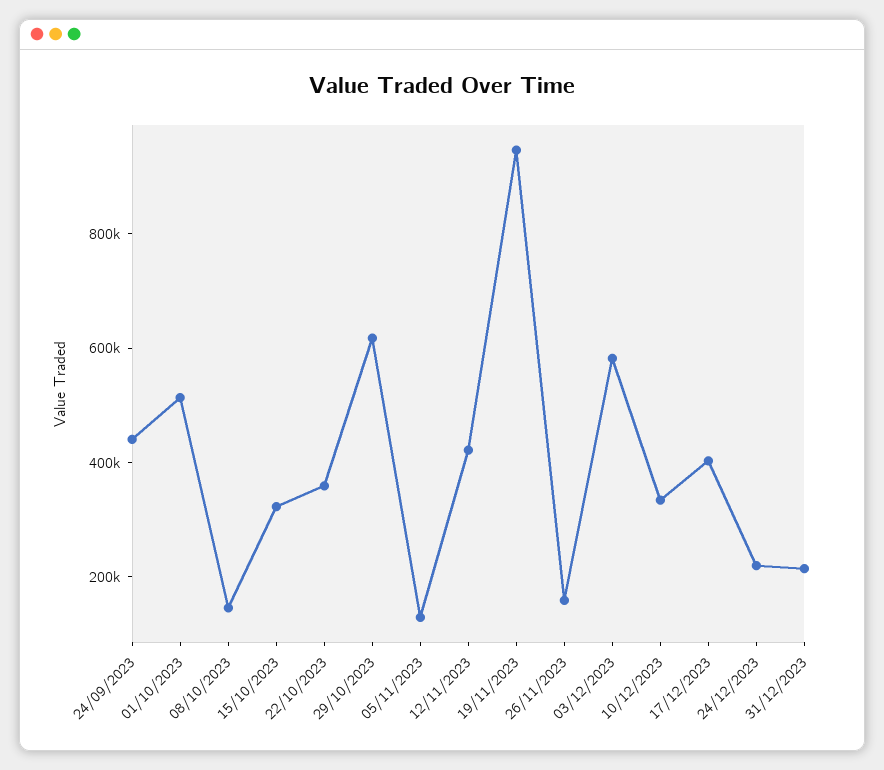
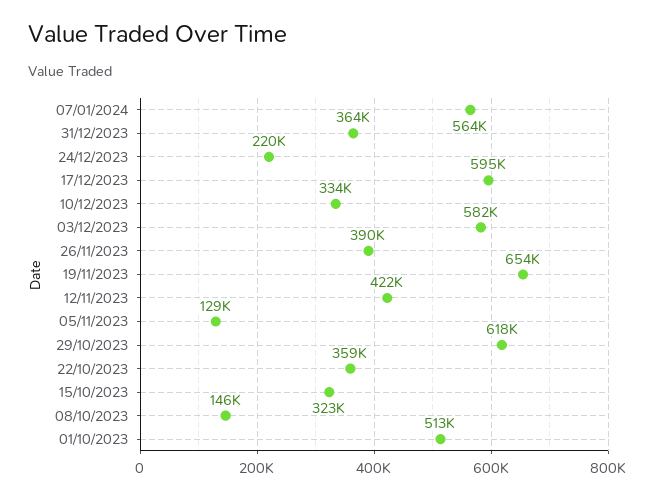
24/09/2023: 450000 -> none
19/11/2023: 950000 -> 654000
26/11/2023: 150000 -> 390000
17/12/2023: 400000 -> 595000
31/12/2023: 200000 -> 364000
07/01/2024: none -> 564000

